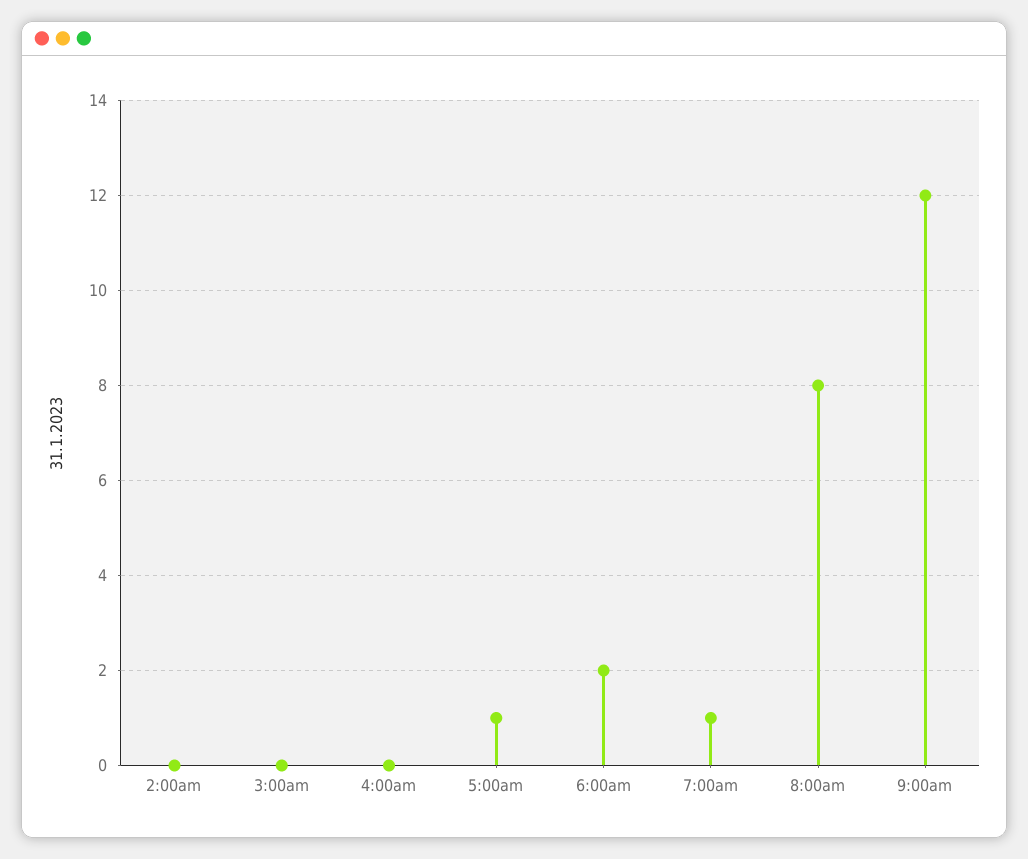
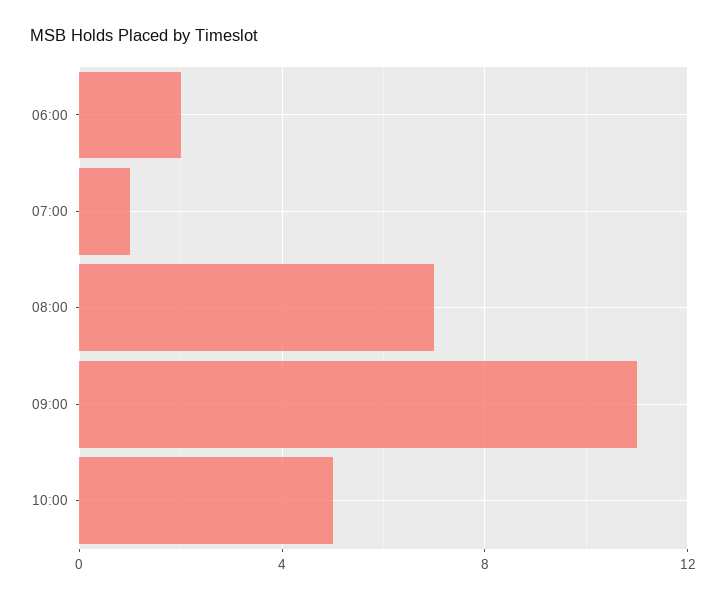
2:00am: 0 -> none
3:00am: 0 -> none
4:00am: 0 -> none
5:00am: 1 -> none
8:00am: 8 -> 7
9:00am: 12 -> 11
10:00: none -> 5

